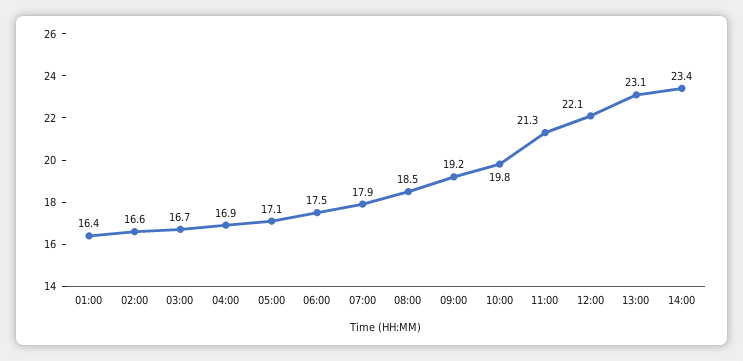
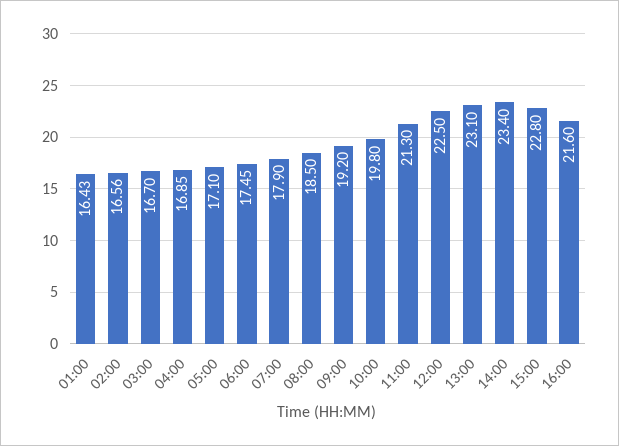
12:00: 22.1 -> 22.5
15:00: none -> 22.8
16:00: none -> 21.6

